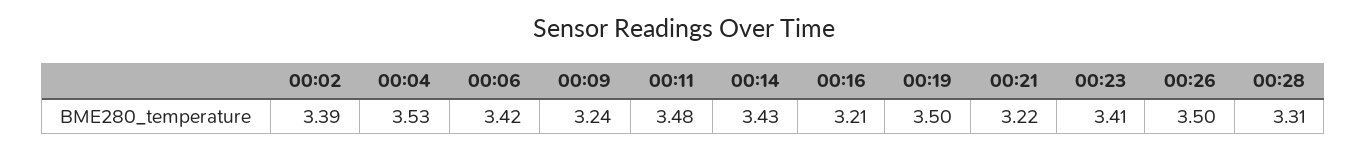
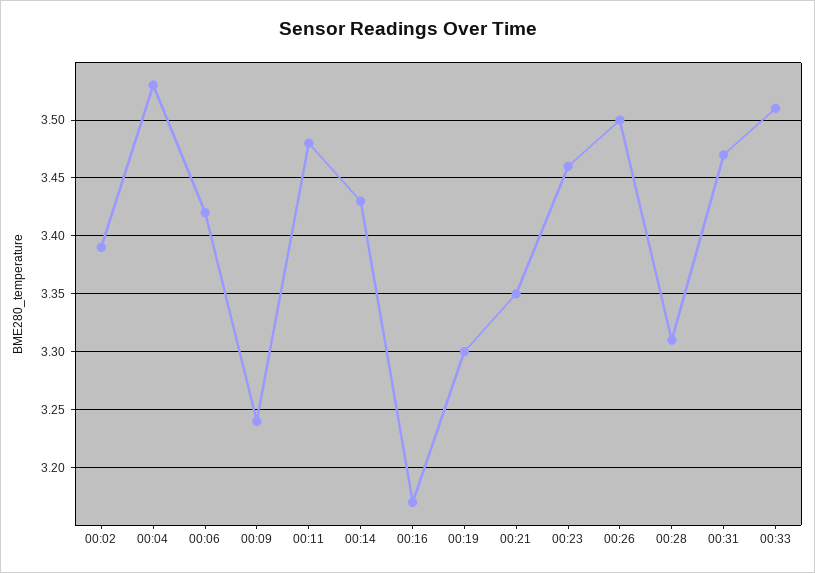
00:16: 3.21 -> 3.17
00:19: 3.5 -> 3.3
00:21: 3.22 -> 3.35
00:23: 3.41 -> 3.46
00:31: none -> 3.47
00:33: none -> 3.51

